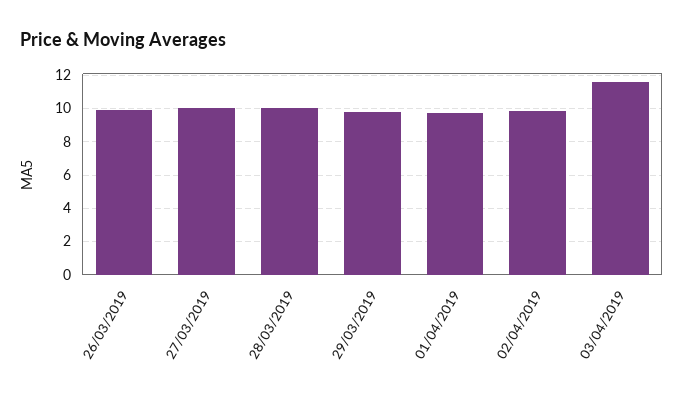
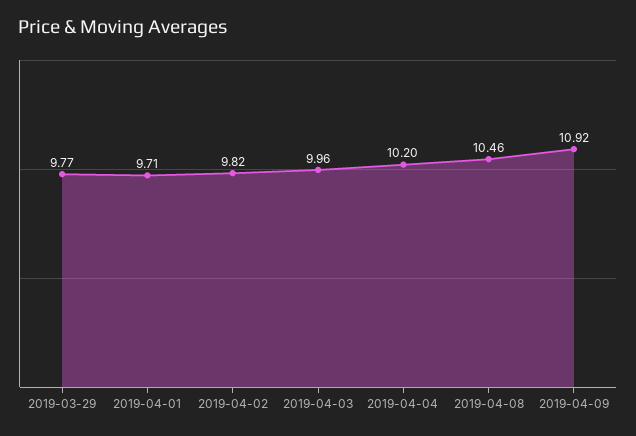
26/03/2019: 10 -> none
27/03/2019: 10 -> none
28/03/2019: 10 -> none
03/04/2019: 11.5 -> 9.96
2019-04-04: none -> 10.2
2019-04-08: none -> 10.46
2019-04-09: none -> 10.92

